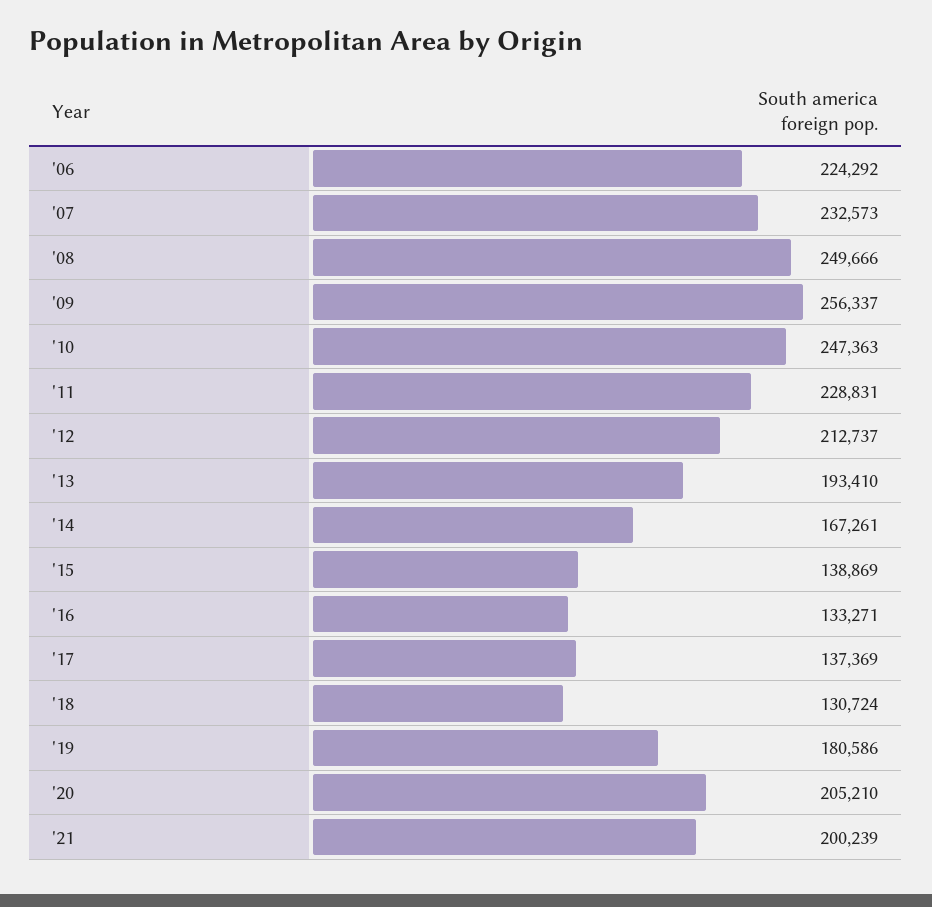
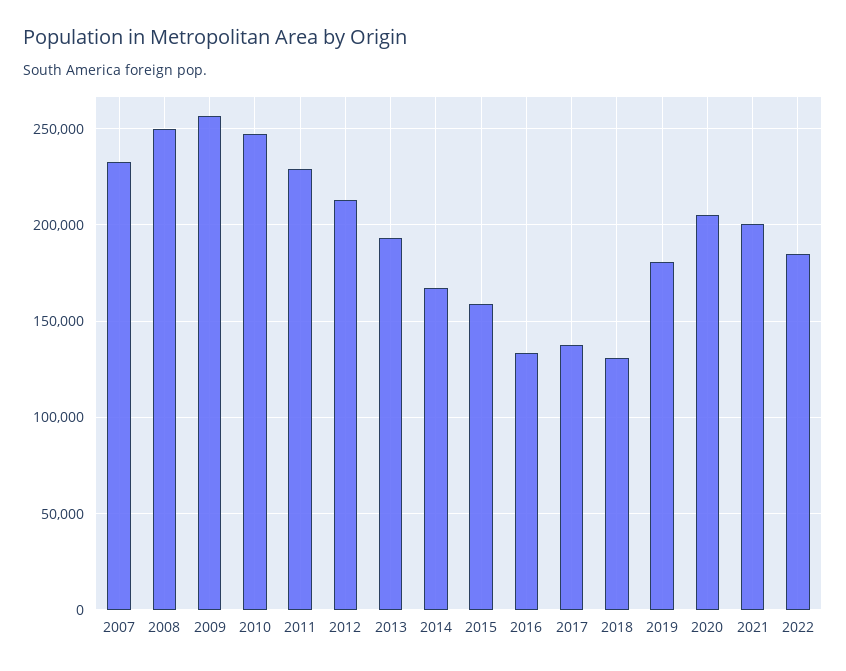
'06: 224292 -> none
'15: 138869 -> 160000
2022: none -> 185000

